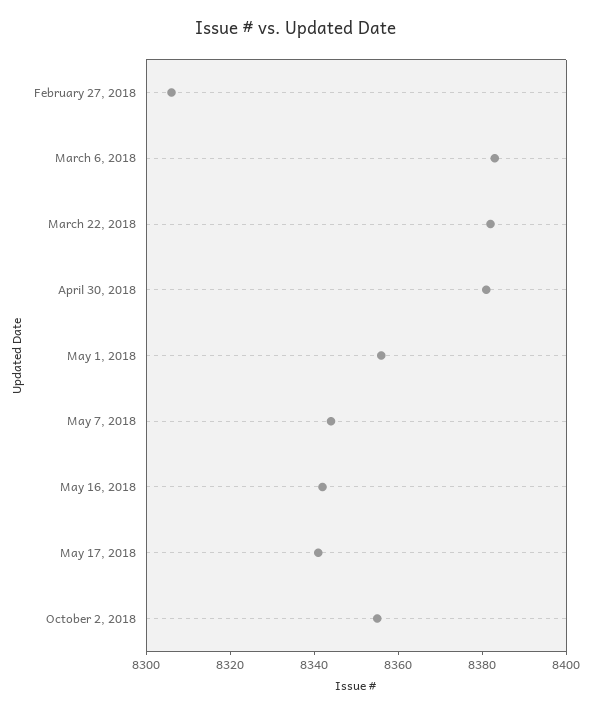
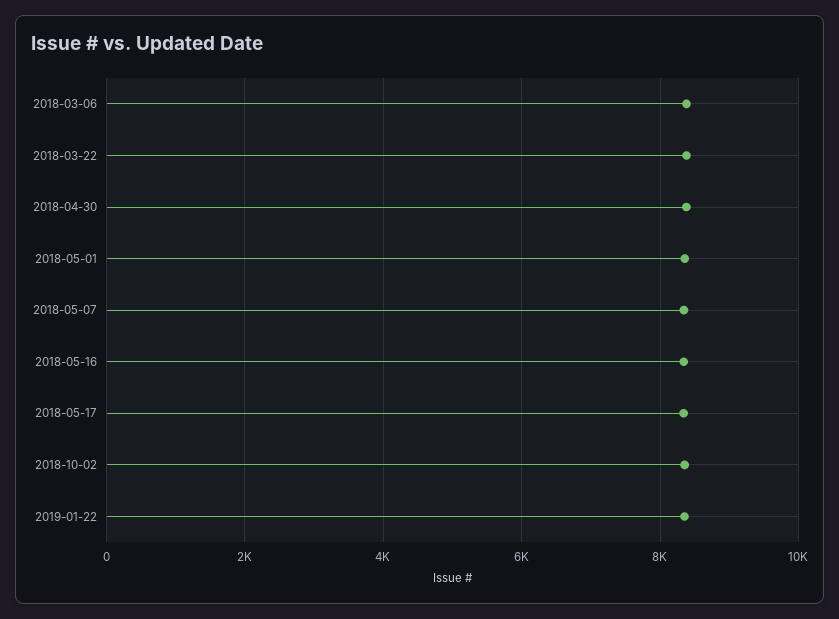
February 27, 2018: 8305 -> none
2019-01-22: none -> 8400

